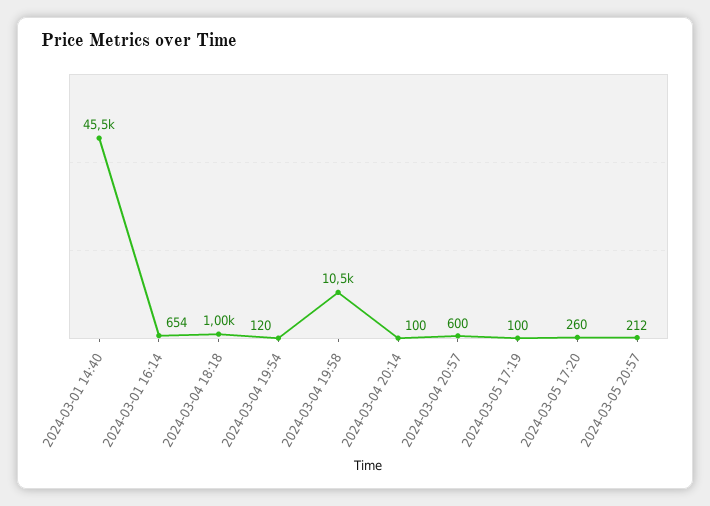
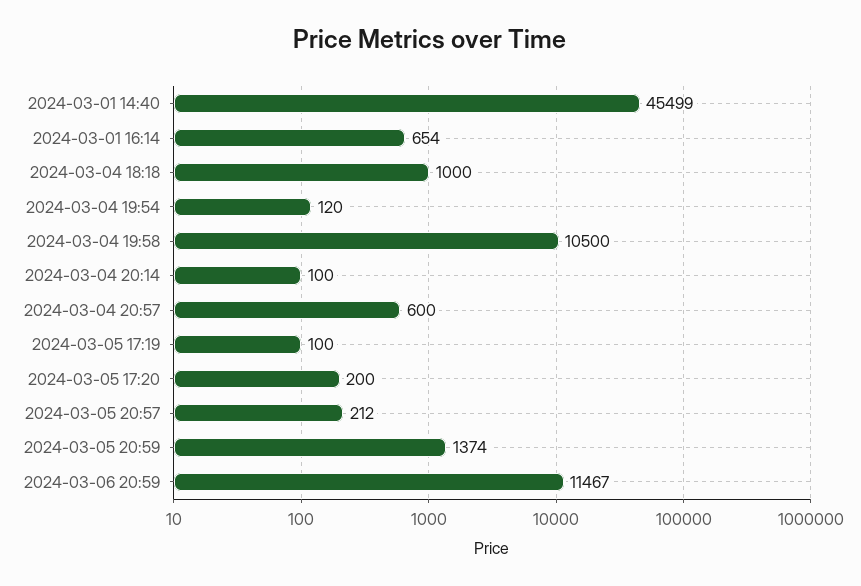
2024-03-05 17:20: 260 -> 200
2024-03-05 20:59: none -> 1374
2024-03-06 20:59: none -> 11467

